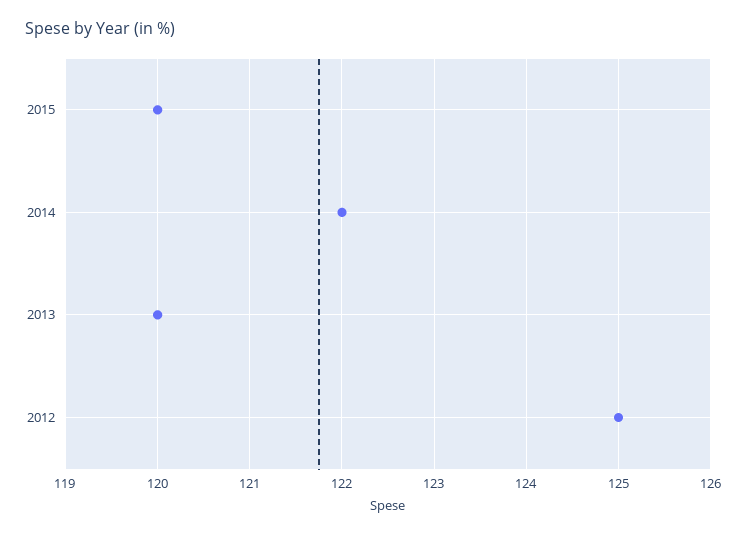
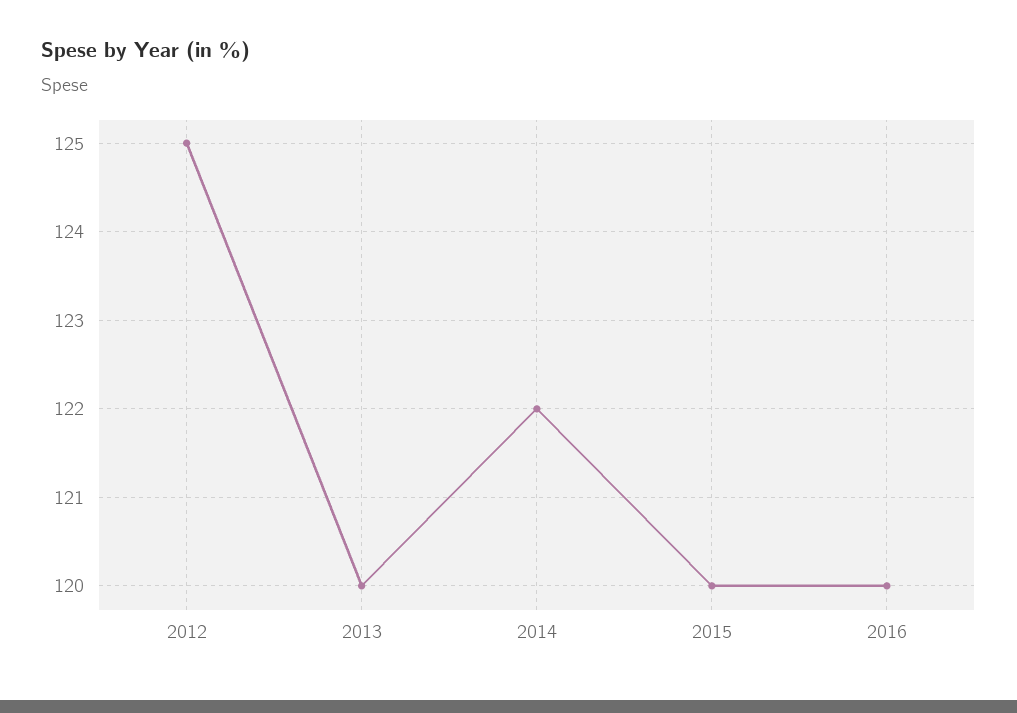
2016: none -> 120

